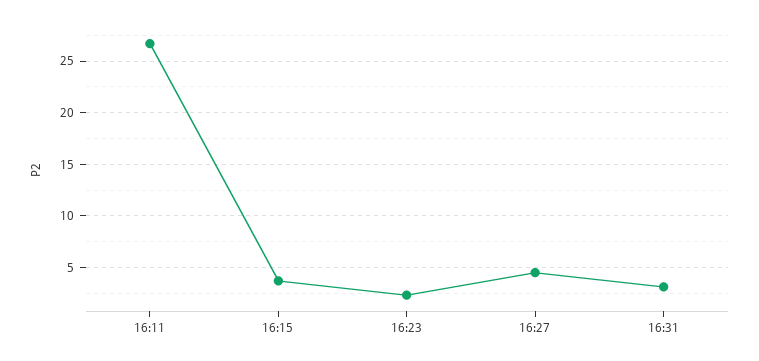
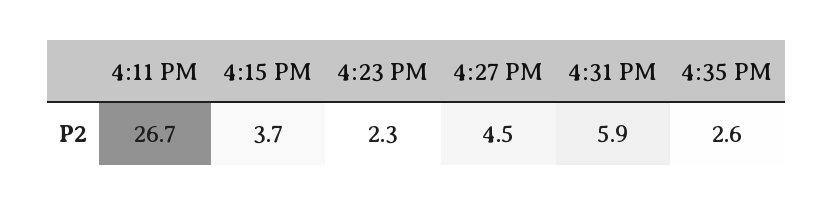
16:31: 3 -> 5.9
4:35 PM: none -> 2.6

